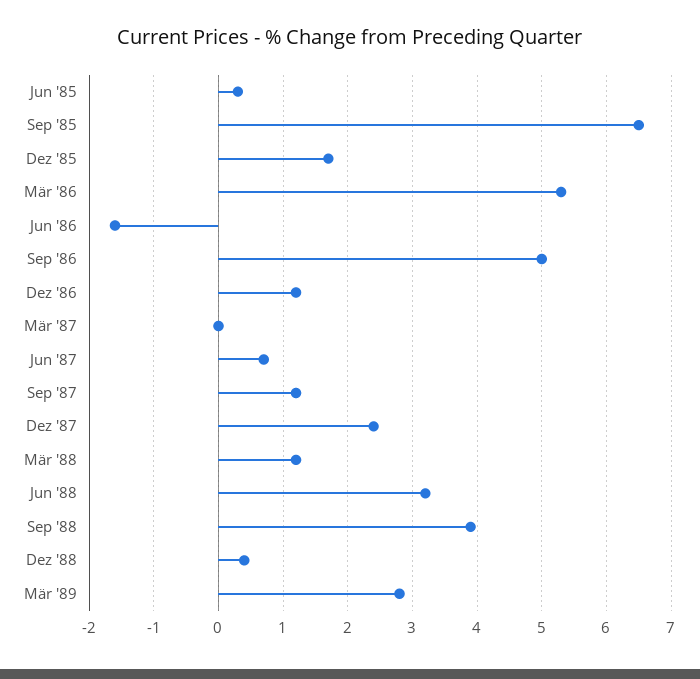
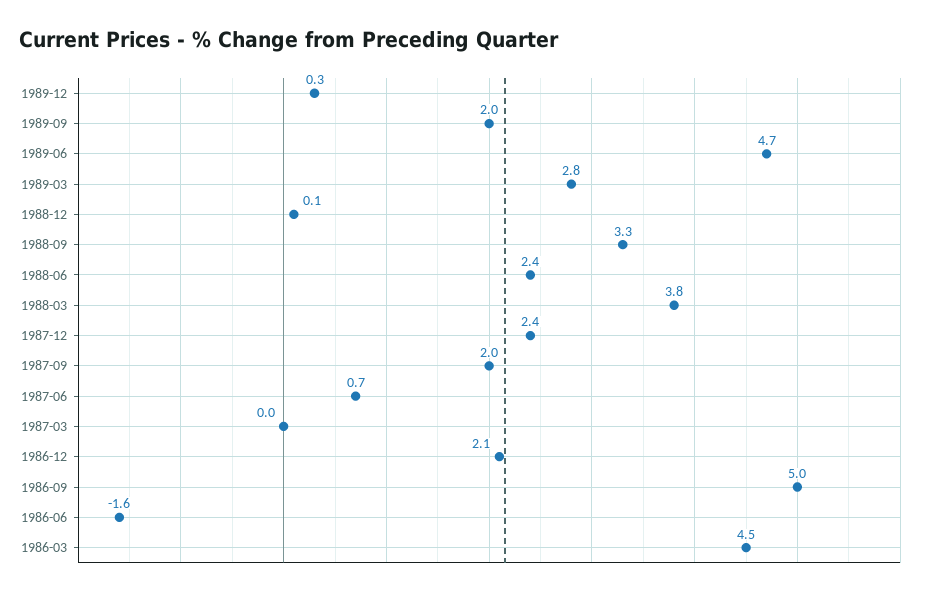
Jun '85: 0.3 -> none
Sep '85: 6.5 -> none
Dez '85: 1.7 -> none
Mär '86: 5.3 -> 4.5
Dez '86: 1.2 -> 2.1
Sep '87: 1.2 -> 2
Mär '88: 1.2 -> 3.8
Jun '88: 3.2 -> 2.4
Sep '88: 3.9 -> 3.3
Dez '88: 0.4 -> 0.1
1989-12: none -> 0.3
1989-09: none -> 2
1989-06: none -> 4.7

